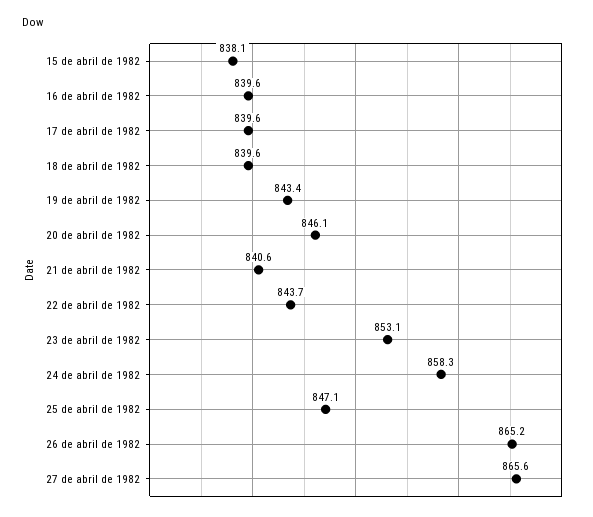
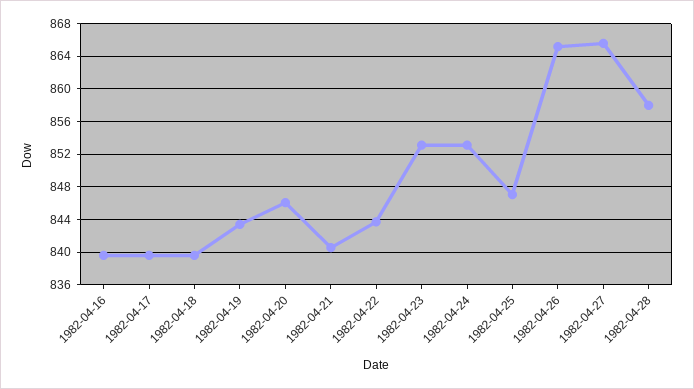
15 de abril de 1982: 838.1 -> none
24 de abril de 1982: 858.3 -> 853
1982-04-28: none -> 858

